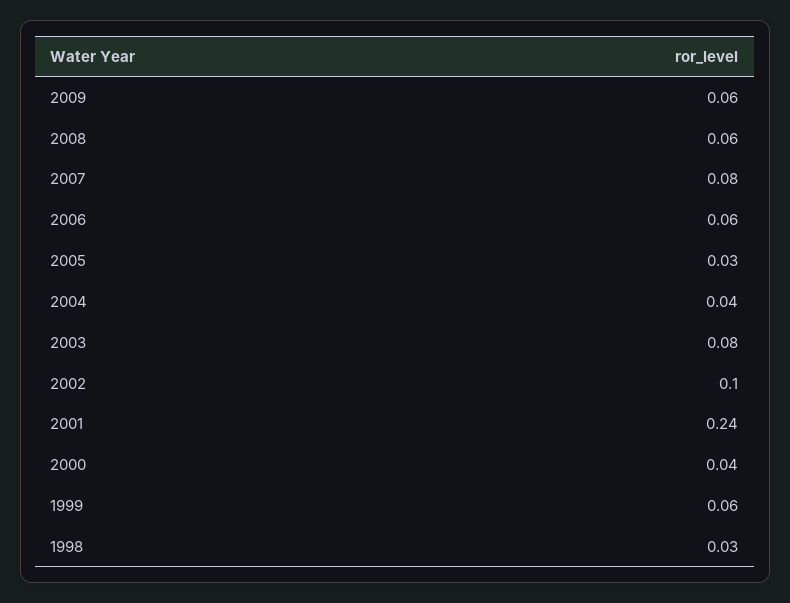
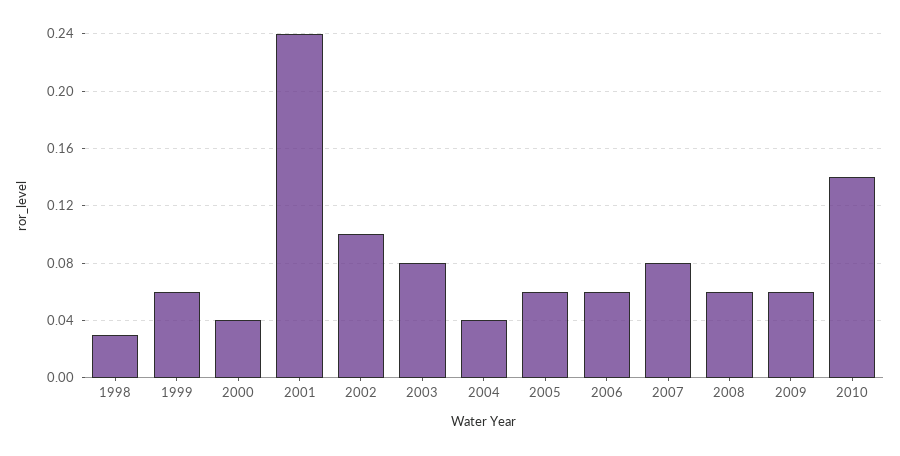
2005: 0.03 -> 0.06
2010: none -> 0.14

